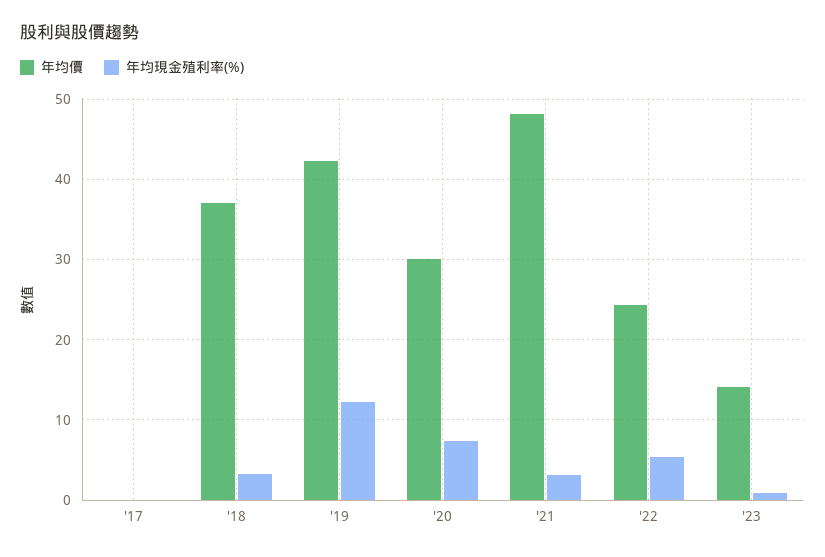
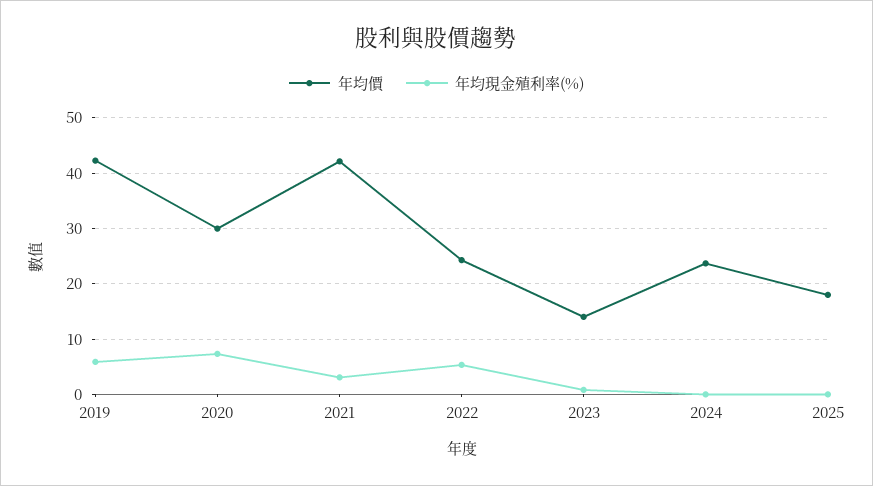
年均價, '17: 0 -> none
年均現金殖利率(%), '17: 0 -> none
年均價, '18: 37 -> none
年均現金殖利率(%), '18: 3 -> none
年均現金殖利率(%), '19: 12 -> 6
年均價, '21: 48 -> 42
年均價, 2024: none -> 24
年均現金殖利率(%), 2024: none -> 0
年均價, 2025: none -> 18
年均現金殖利率(%), 2025: none -> 0

